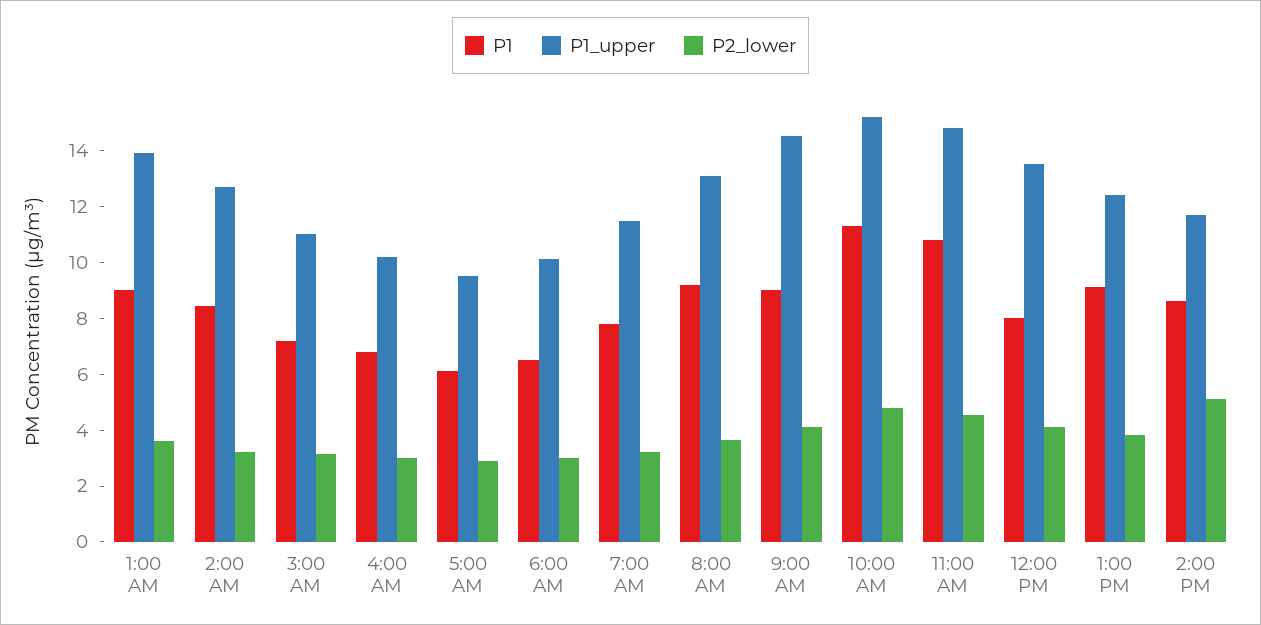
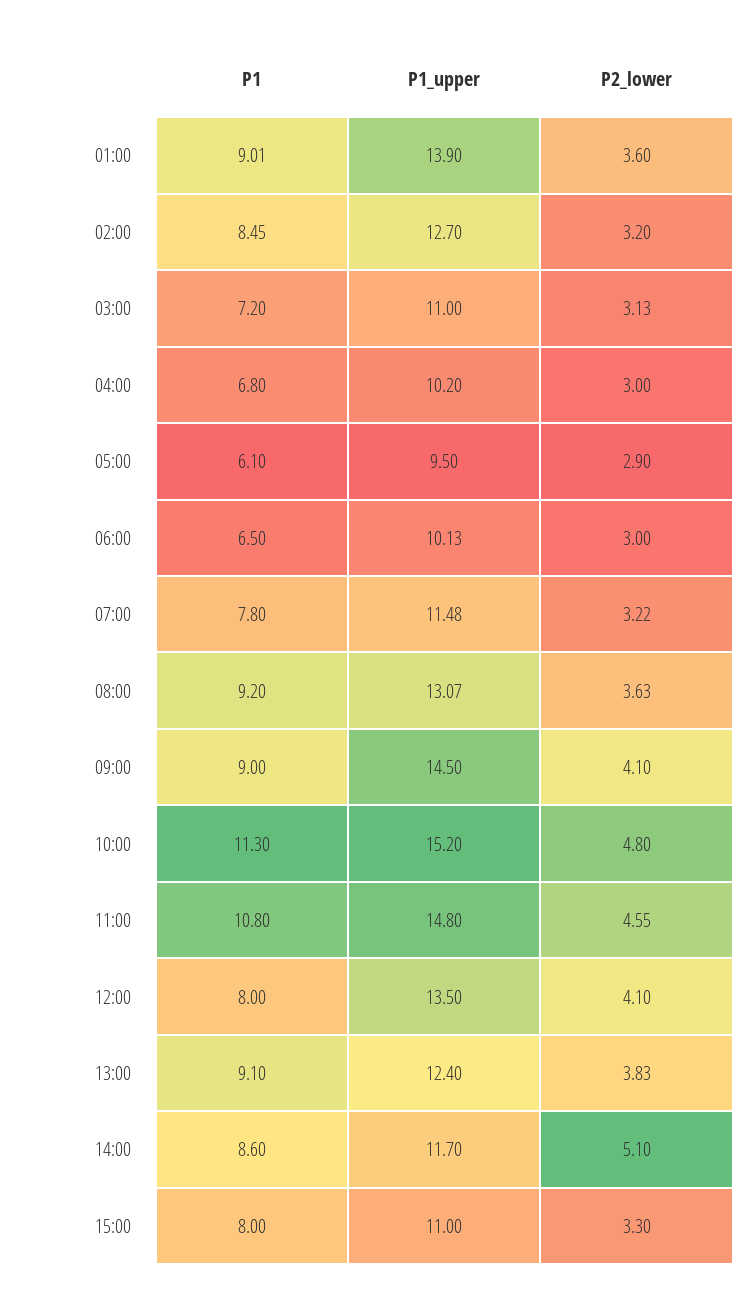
P1, 15:00: none -> 8
P1_upper, 15:00: none -> 11
P2_lower, 15:00: none -> 3.3

